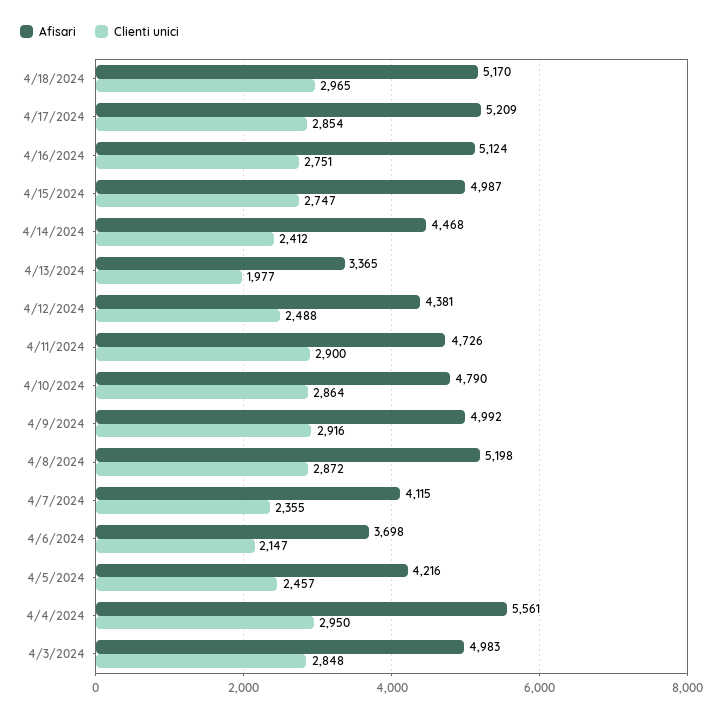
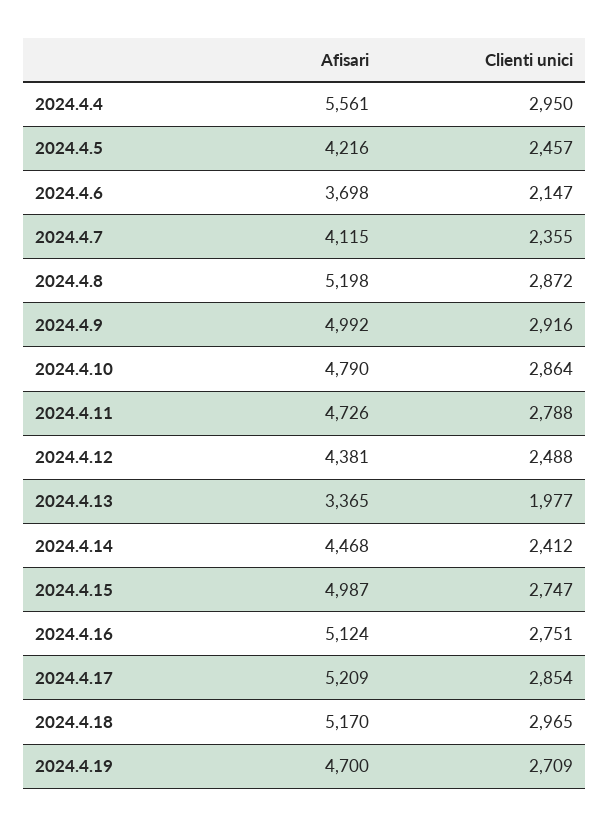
Clienti unici, 4/11/2024: 2900 -> 2788
Afisari, 4/3/2024: 4983 -> none
Clienti unici, 4/3/2024: 2848 -> none
Afisari, 2024.4.19: none -> 4700
Clienti unici, 2024.4.19: none -> 2709

